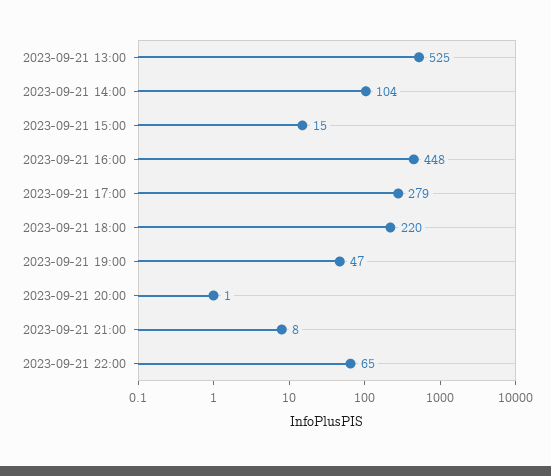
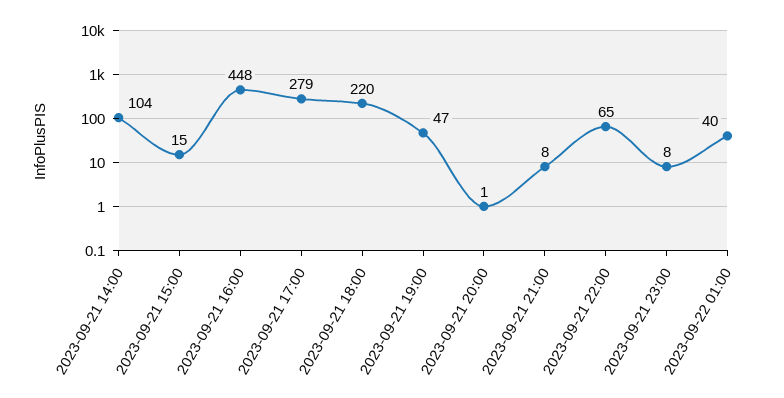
2023-09-21 13:00: 525 -> none
2023-09-21 23:00: none -> 8
2023-09-22 01:00: none -> 40

